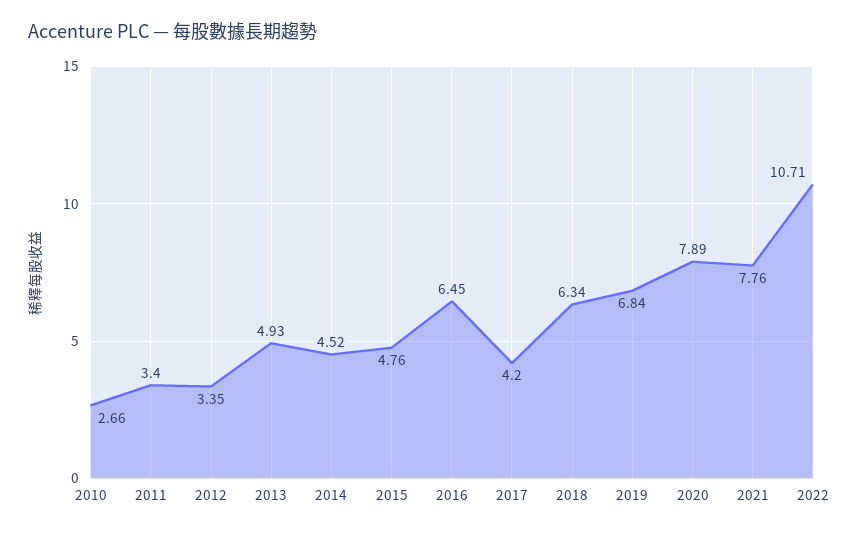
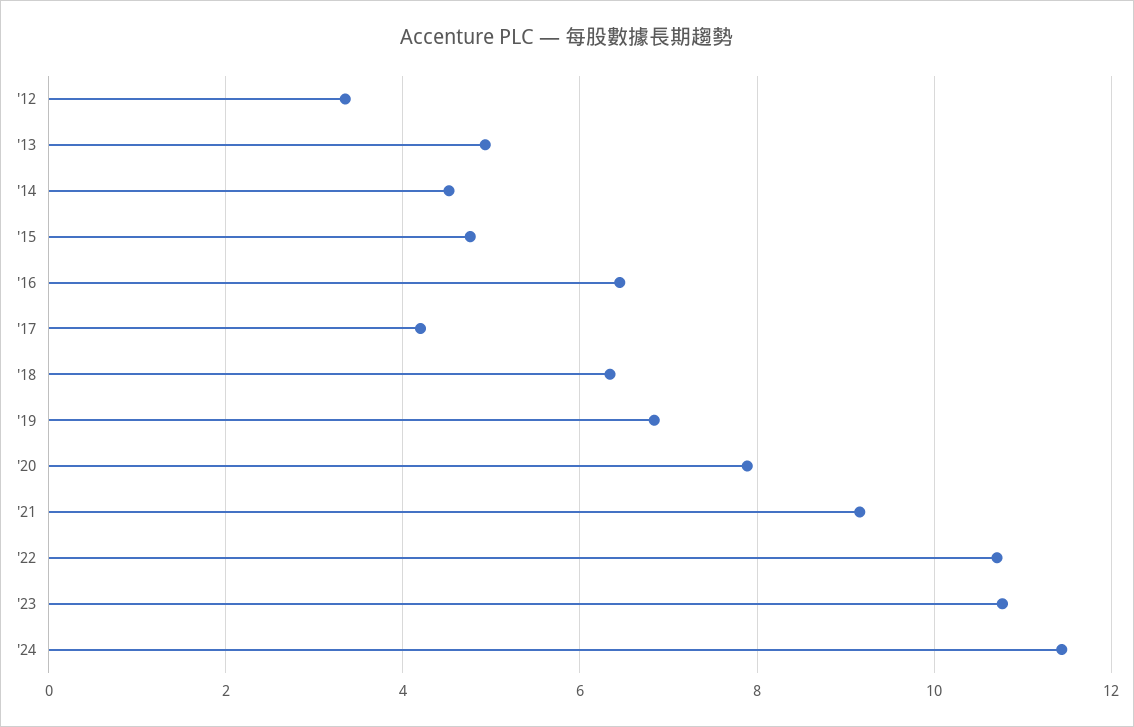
2010: 2.66 -> none
2011: 3.4 -> none
2021: 7.76 -> 9.2
'23: none -> 10.8
'24: none -> 11.4

